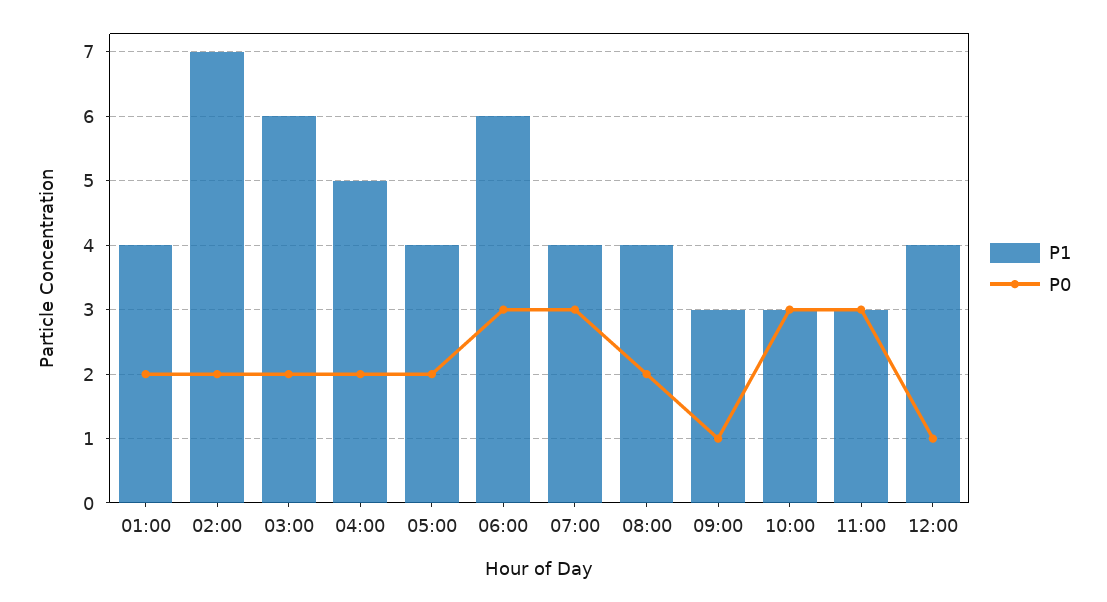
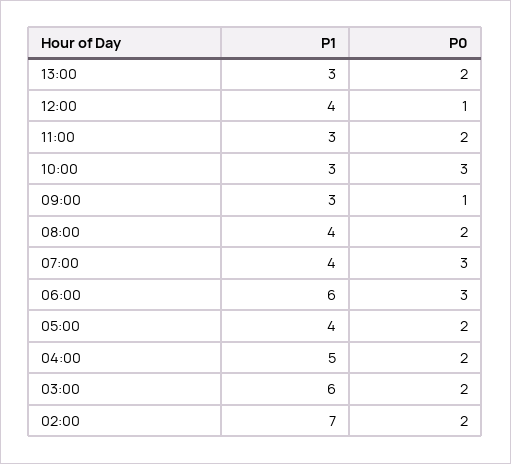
P1, 01:00: 4 -> none
P0, 01:00: 2 -> none
P0, 11:00: 3 -> 2
P1, 13:00: none -> 3
P0, 13:00: none -> 2

